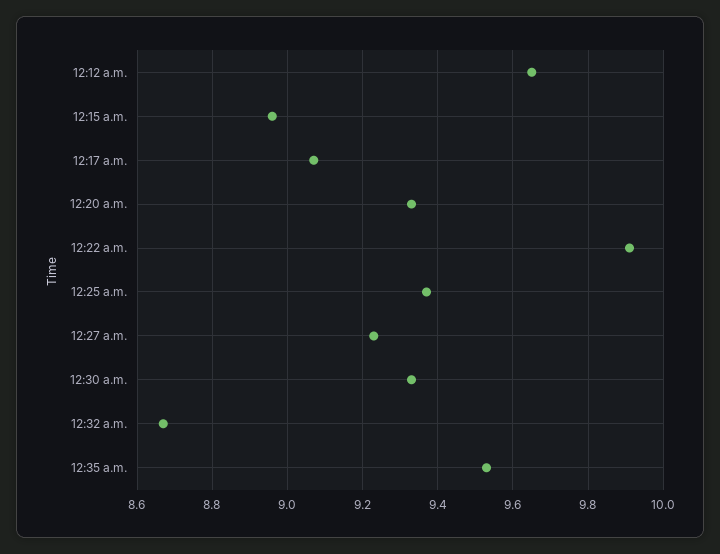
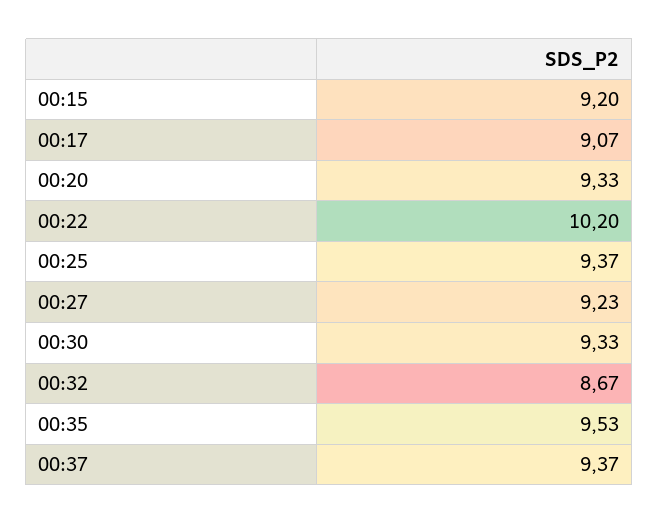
12:12 a.m.: 9.65 -> none
12:15 a.m.: 8.95 -> 9.2
12:22 a.m.: 9.9 -> 10.2
00:37: none -> 9.37

